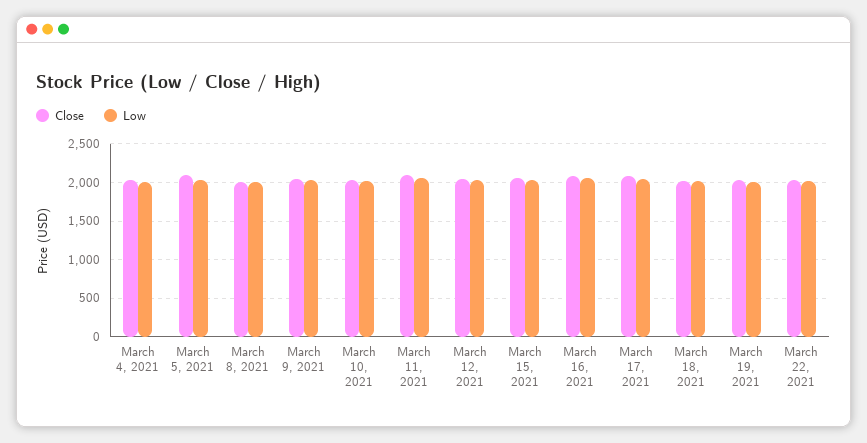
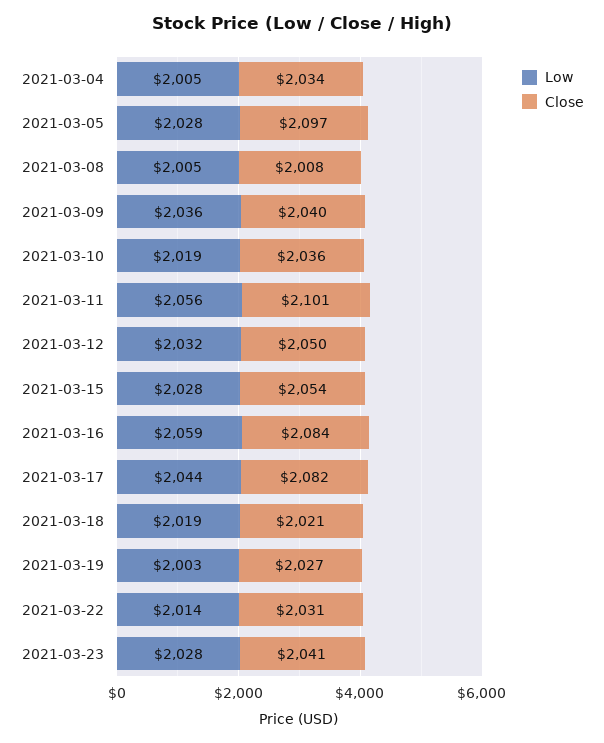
Low, 2021-03-23: none -> 2028
Close, 2021-03-23: none -> 2041

